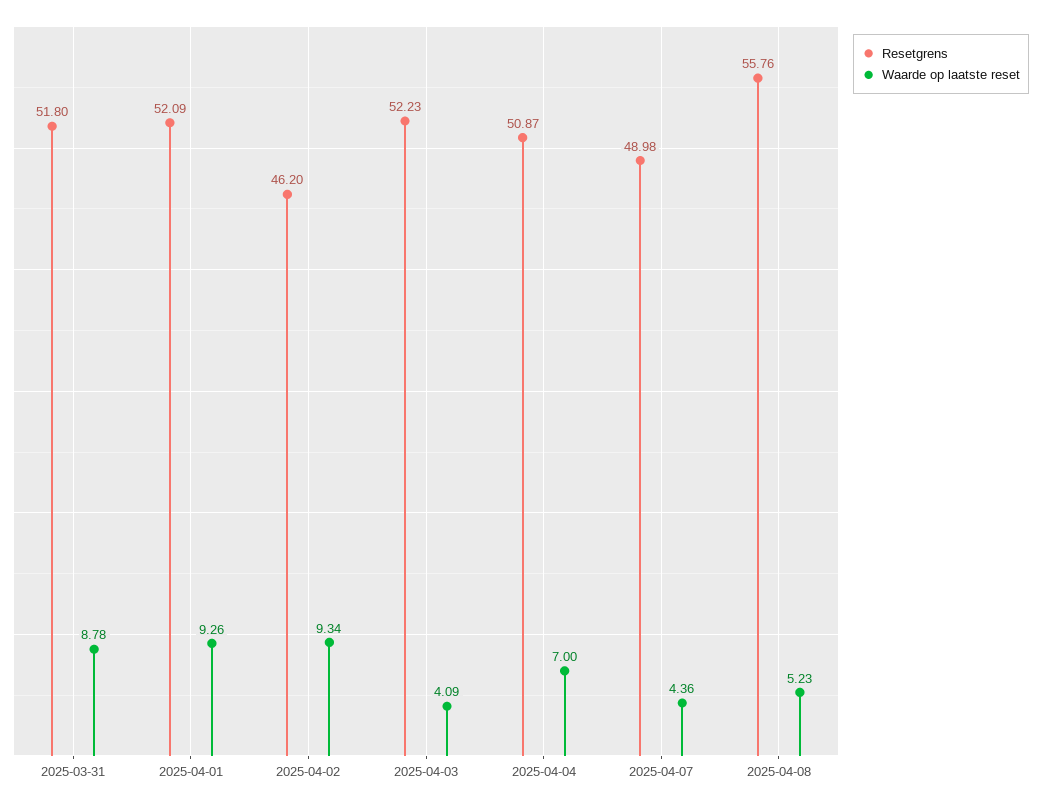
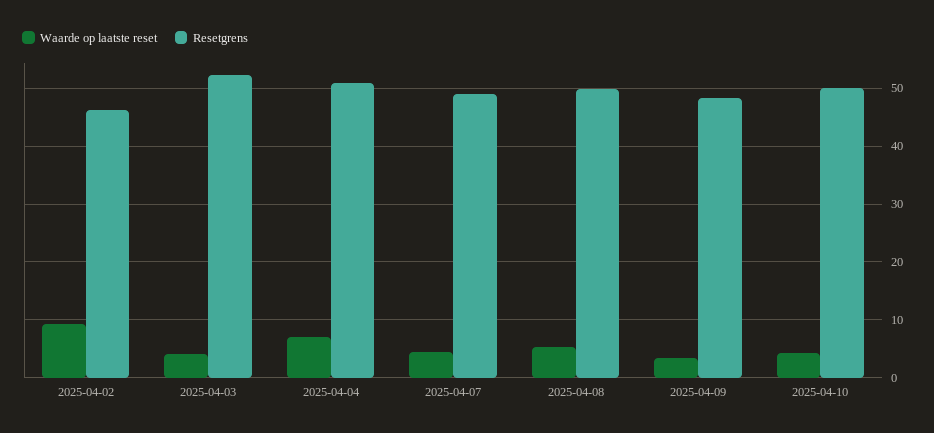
Resetgrens, 2025-03-31: 51.8 -> none
Waarde op laatste reset, 2025-03-31: 8.78 -> none
Resetgrens, 2025-04-01: 52.09 -> none
Waarde op laatste reset, 2025-04-01: 9.26 -> none
Resetgrens, 2025-04-08: 55.76 -> 50
Waarde op laatste reset, 2025-04-09: none -> 4
Resetgrens, 2025-04-09: none -> 48
Waarde op laatste reset, 2025-04-10: none -> 4
Resetgrens, 2025-04-10: none -> 50

